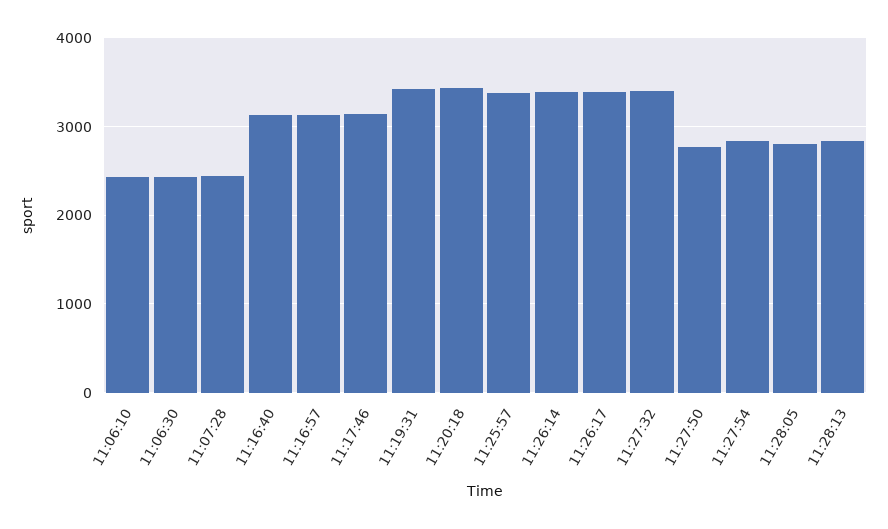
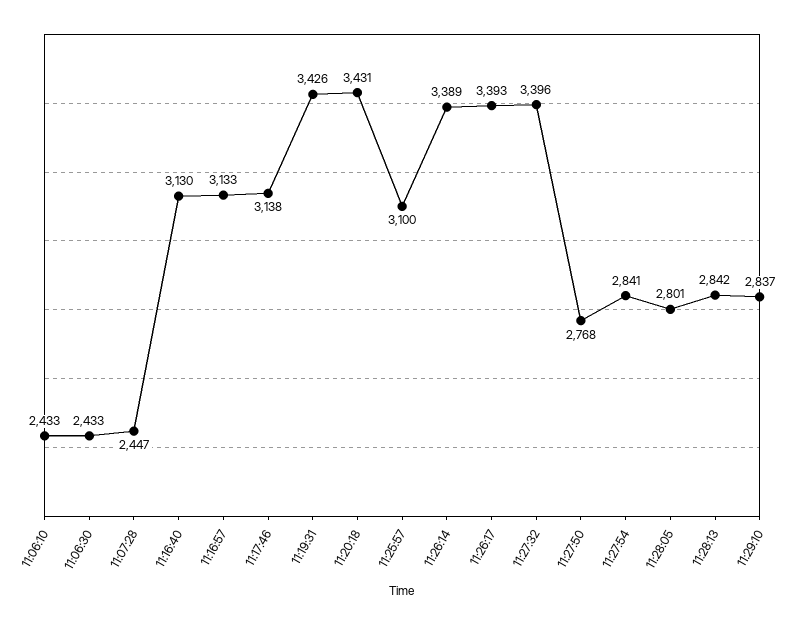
11:25:57: 3400 -> 3100
11:29:10: none -> 2837

